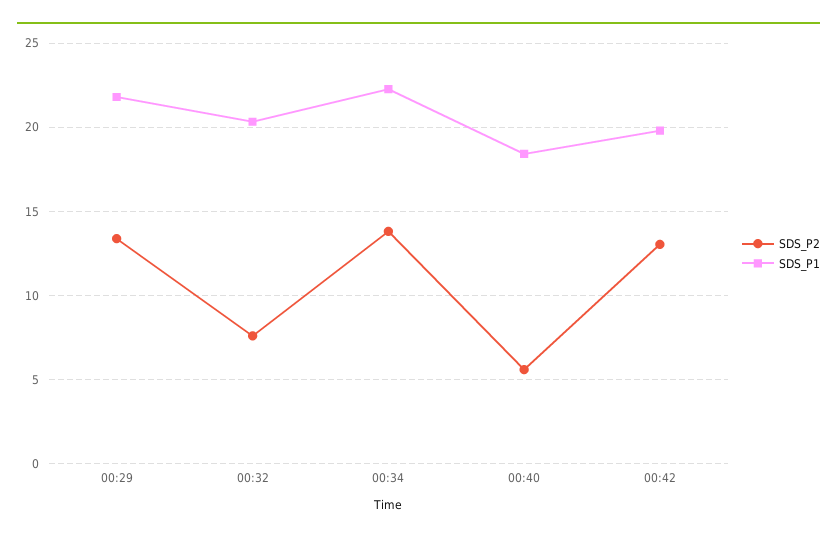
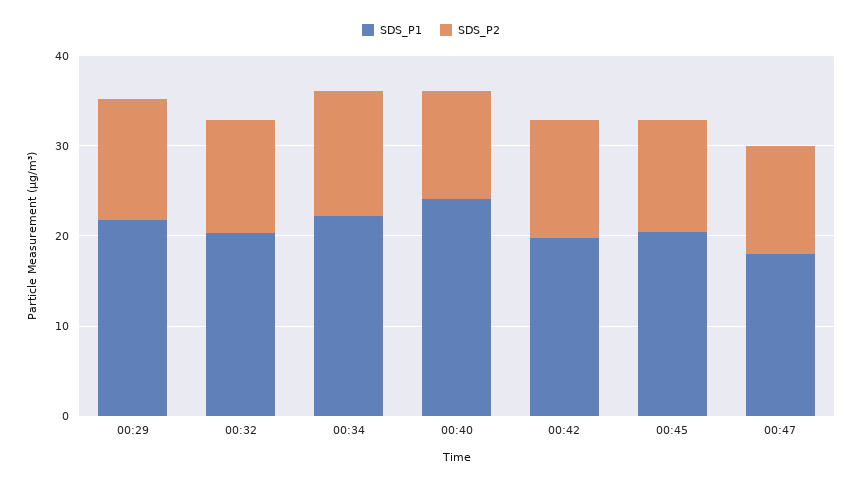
SDS_P2, 00:32: 7.5 -> 12
SDS_P2, 00:40: 5.5 -> 12
SDS_P1, 00:40: 18.5 -> 24
SDS_P1, 00:45: none -> 20
SDS_P2, 00:45: none -> 12
SDS_P1, 00:47: none -> 18
SDS_P2, 00:47: none -> 12

